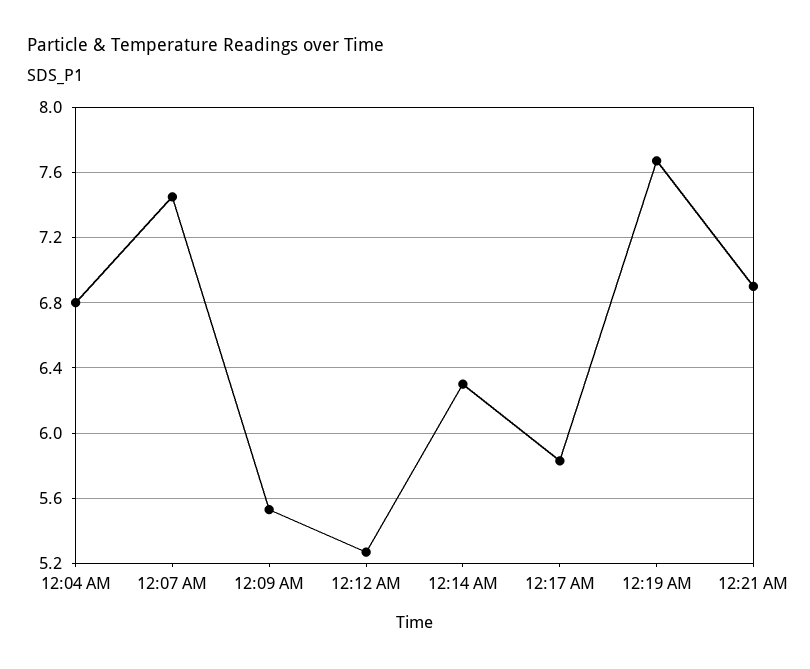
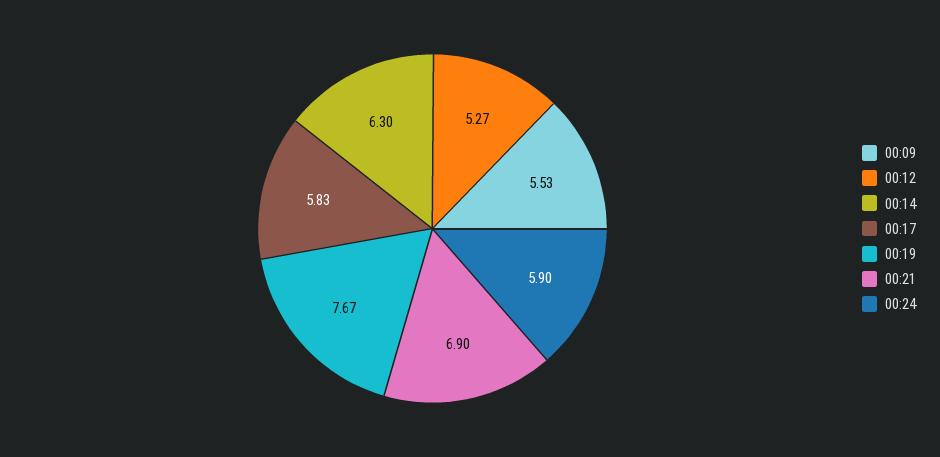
12:04 AM: 6.8 -> none
12:07 AM: 7.45 -> none
00:24: none -> 5.9

